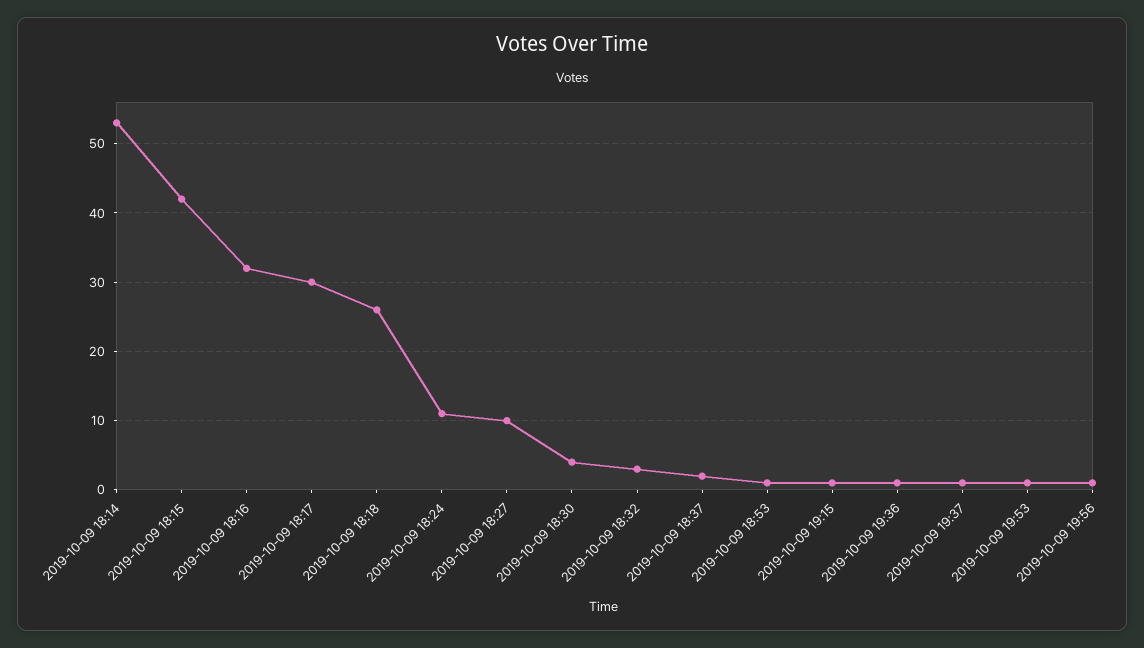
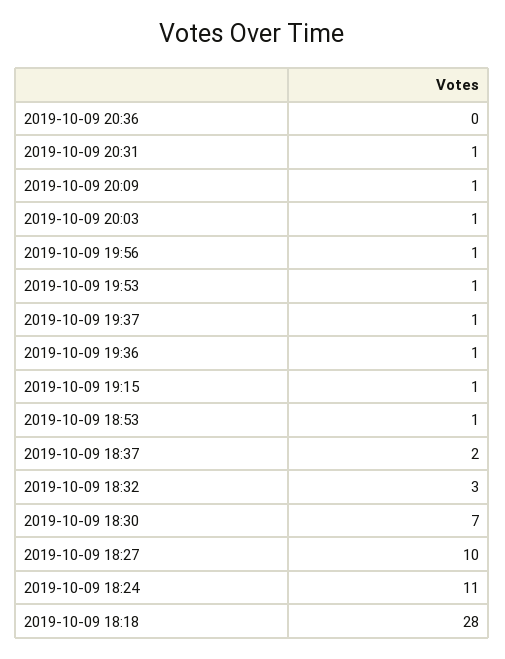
2019-10-09 18:14: 53 -> none
2019-10-09 18:15: 42 -> none
2019-10-09 18:16: 32 -> none
2019-10-09 18:17: 30 -> none
2019-10-09 18:18: 26 -> 28
2019-10-09 18:30: 4 -> 7
2019-10-09 20:36: none -> 0
2019-10-09 20:31: none -> 1
2019-10-09 20:09: none -> 1
2019-10-09 20:03: none -> 1

